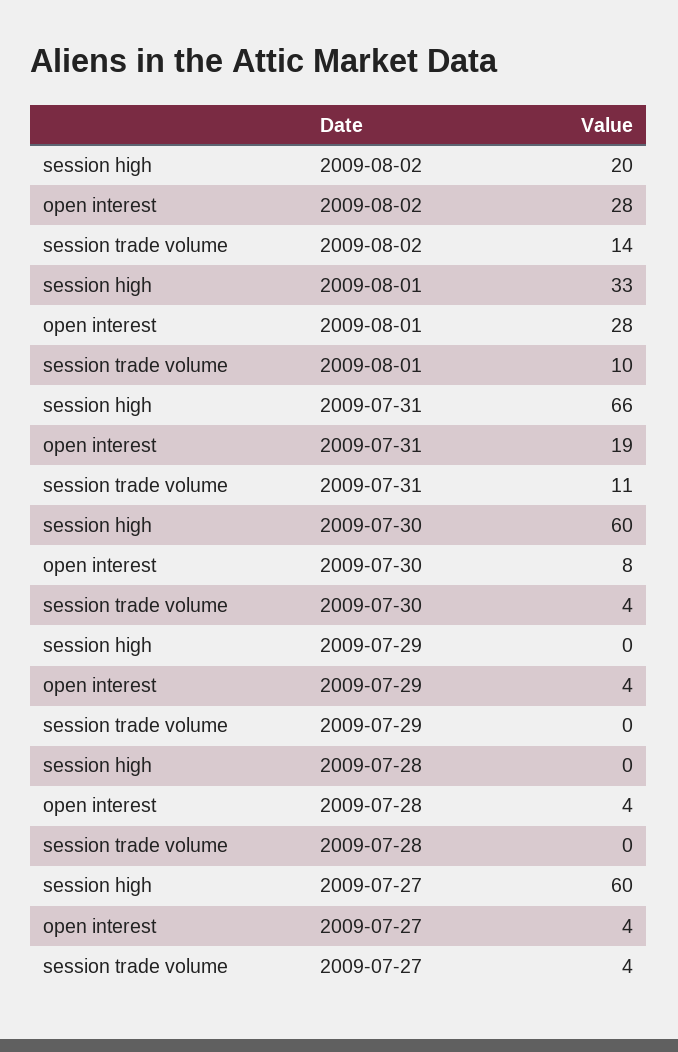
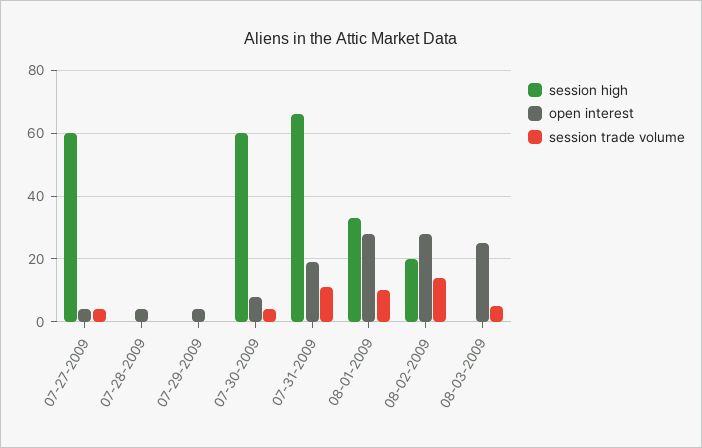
session high, 08-03-2009: none -> 0
open interest, 08-03-2009: none -> 25
session trade volume, 08-03-2009: none -> 5

